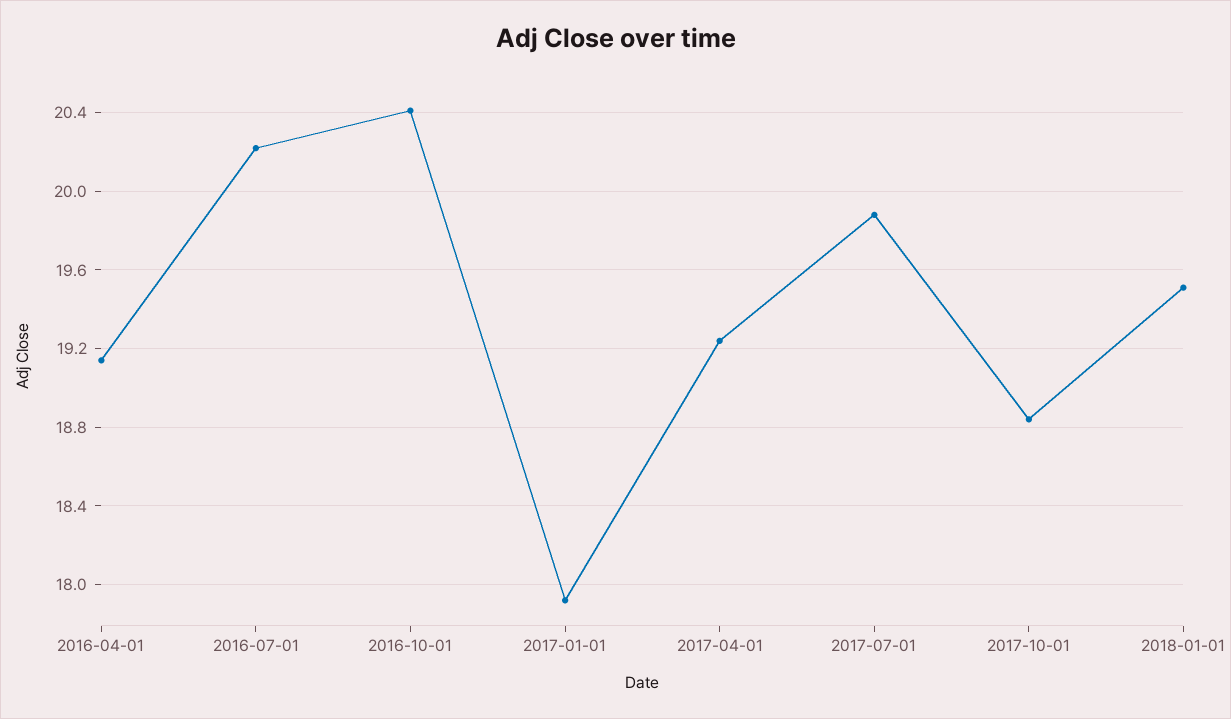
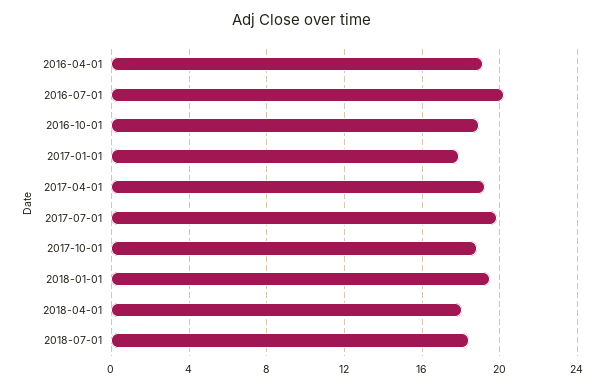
2016-10-01: 20.4 -> 19
2018-04-01: none -> 18
2018-07-01: none -> 18.5

